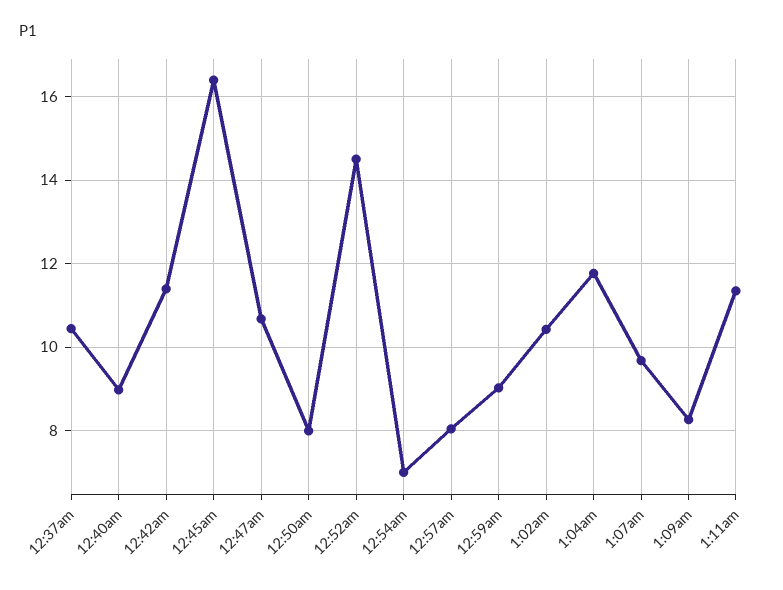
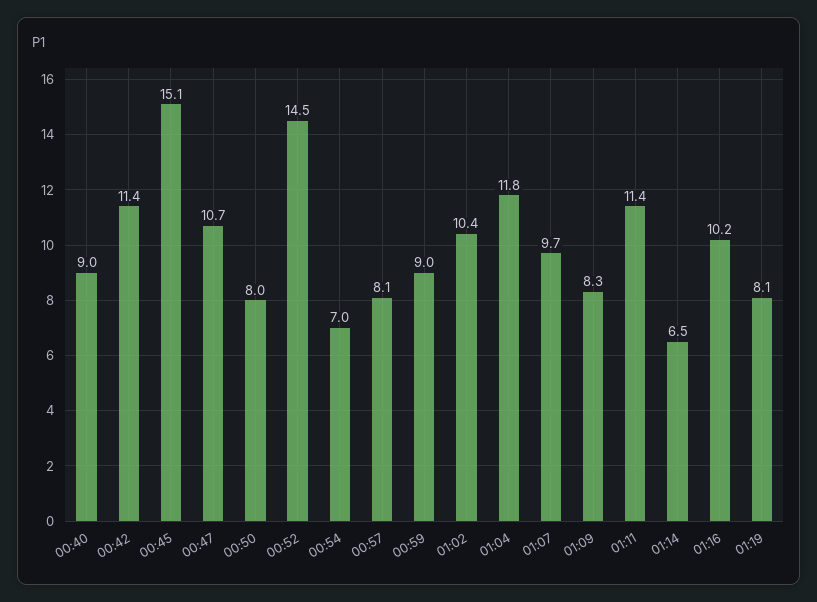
12:37am: 10.4 -> none
12:45am: 16.4 -> 15.1
01:14: none -> 6.5
01:16: none -> 10.2
01:19: none -> 8.1

